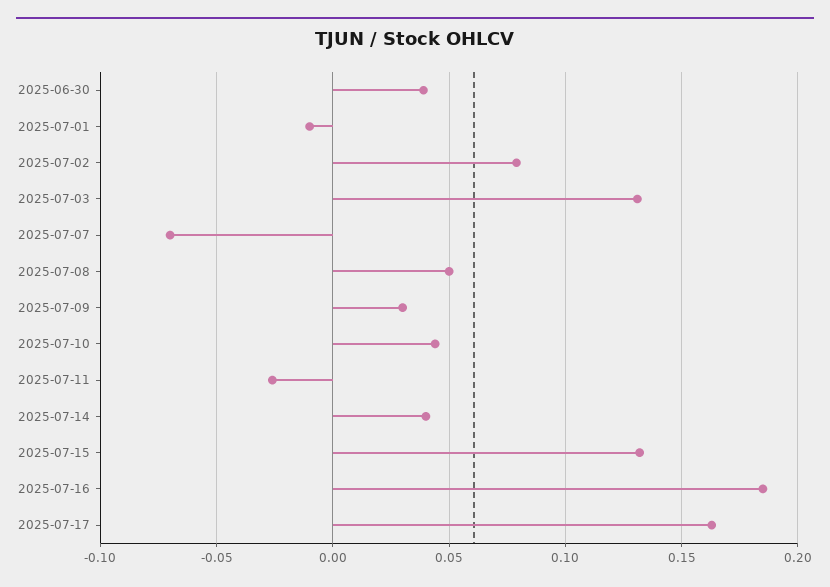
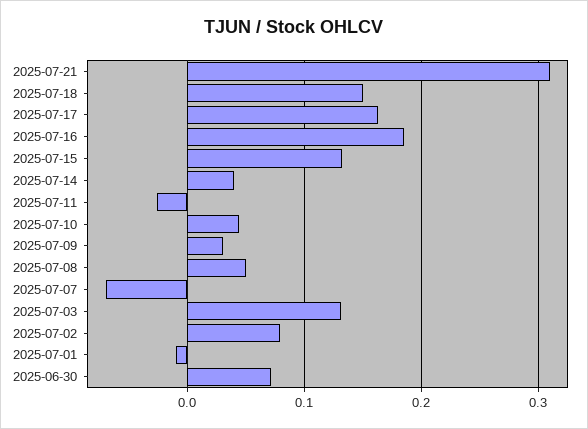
2025-06-30: 0.04 -> 0.07
2025-07-21: none -> 0.31
2025-07-18: none -> 0.15

